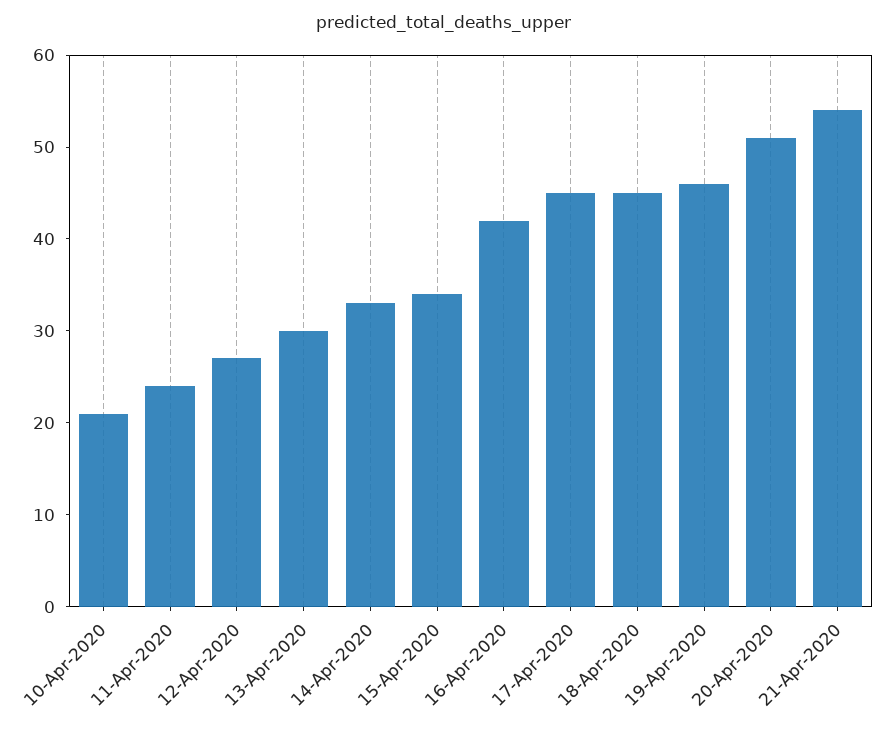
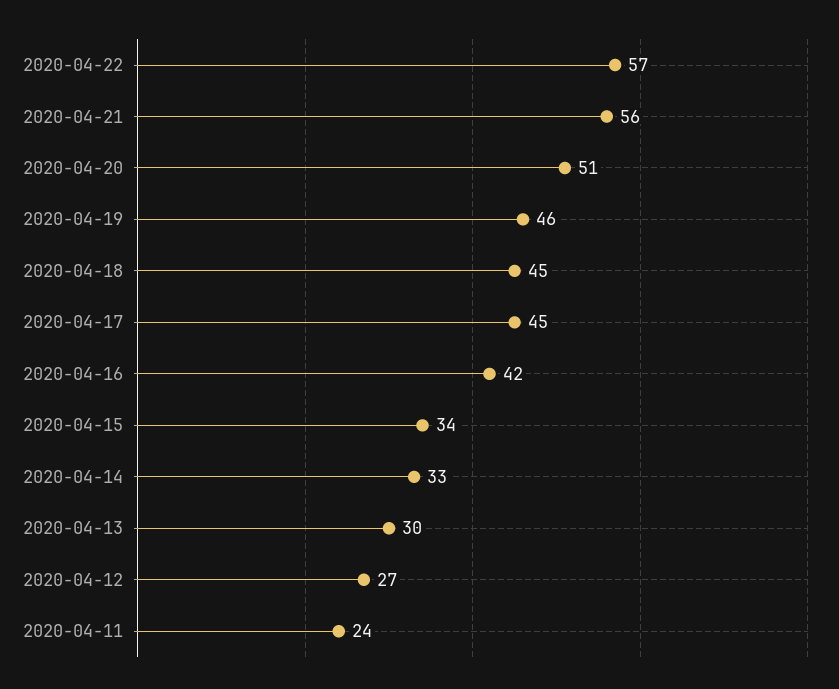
10-Apr-2020: 21 -> none
21-Apr-2020: 54 -> 56
2020-04-22: none -> 57

